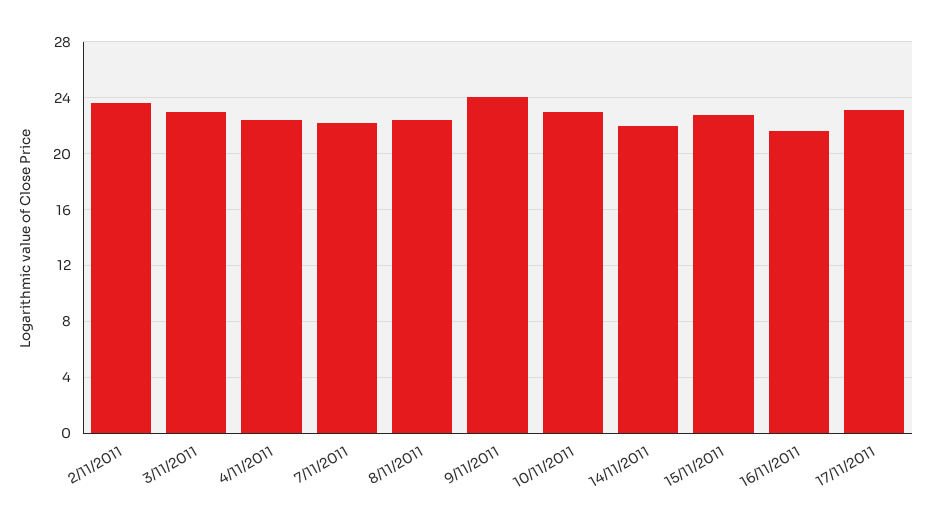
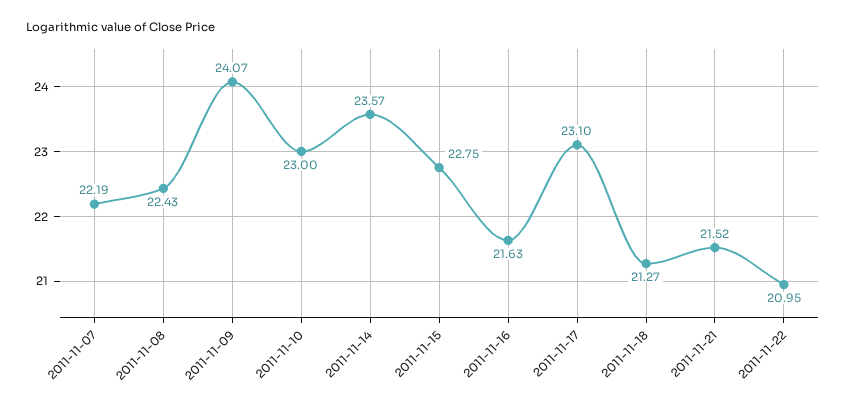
2/11/2011: 23.5 -> none
3/11/2011: 23 -> none
4/11/2011: 22.5 -> none
14/11/2011: 22 -> 23.57
2011-11-18: none -> 21.27
2011-11-21: none -> 21.52
2011-11-22: none -> 20.95

